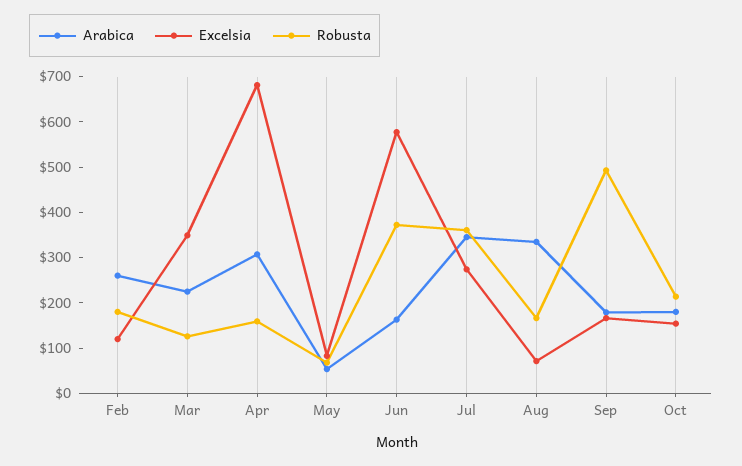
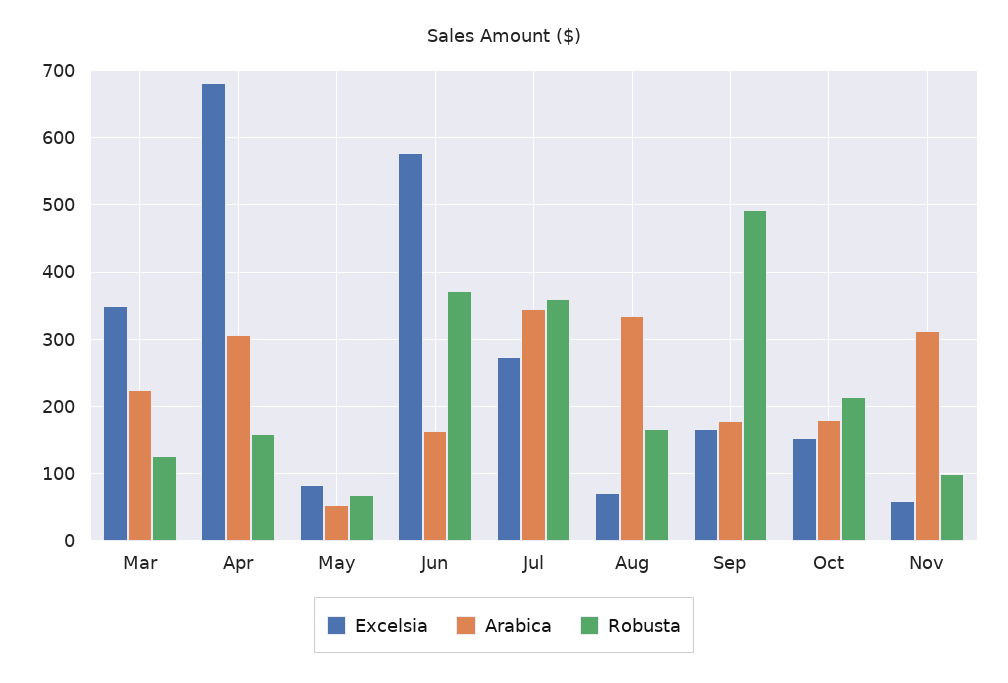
Arabica, Feb: 260 -> none
Excelsia, Feb: 120 -> none
Robusta, Feb: 180 -> none
Excelsia, Nov: none -> 60
Arabica, Nov: none -> 310
Robusta, Nov: none -> 100

